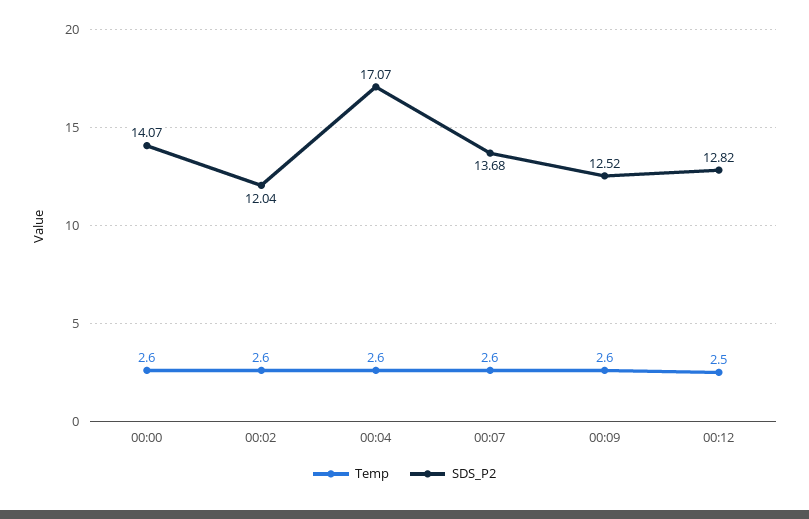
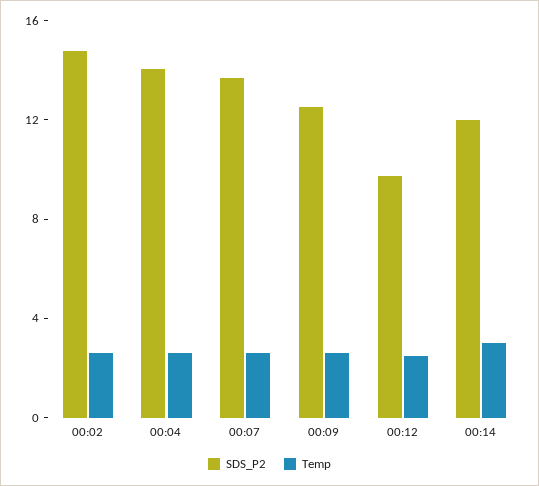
Temp, 00:00: 2.6 -> none
SDS_P2, 00:00: 14.07 -> none
SDS_P2, 00:02: 12.04 -> 15
SDS_P2, 00:04: 17.07 -> 14
SDS_P2, 00:12: 12.82 -> 10
SDS_P2, 00:14: none -> 12
Temp, 00:14: none -> 3

